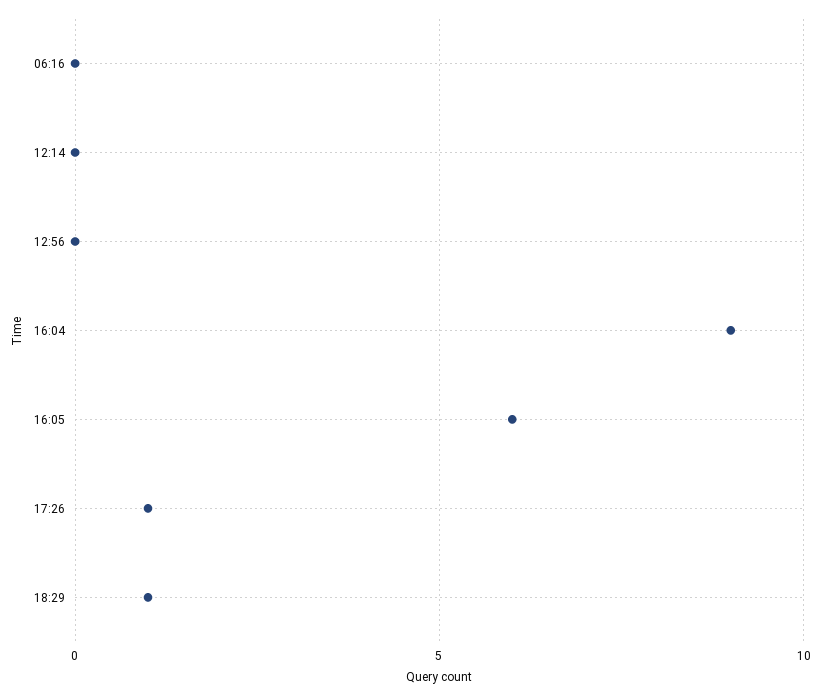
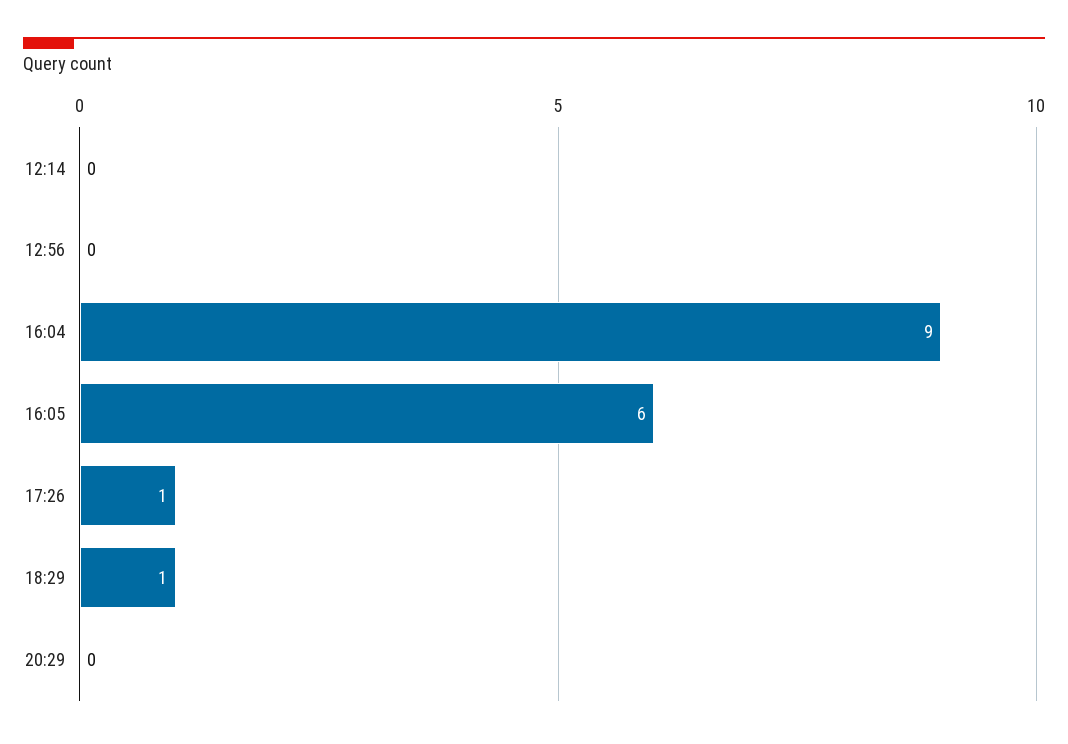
06:16: 0 -> none
20:29: none -> 0

